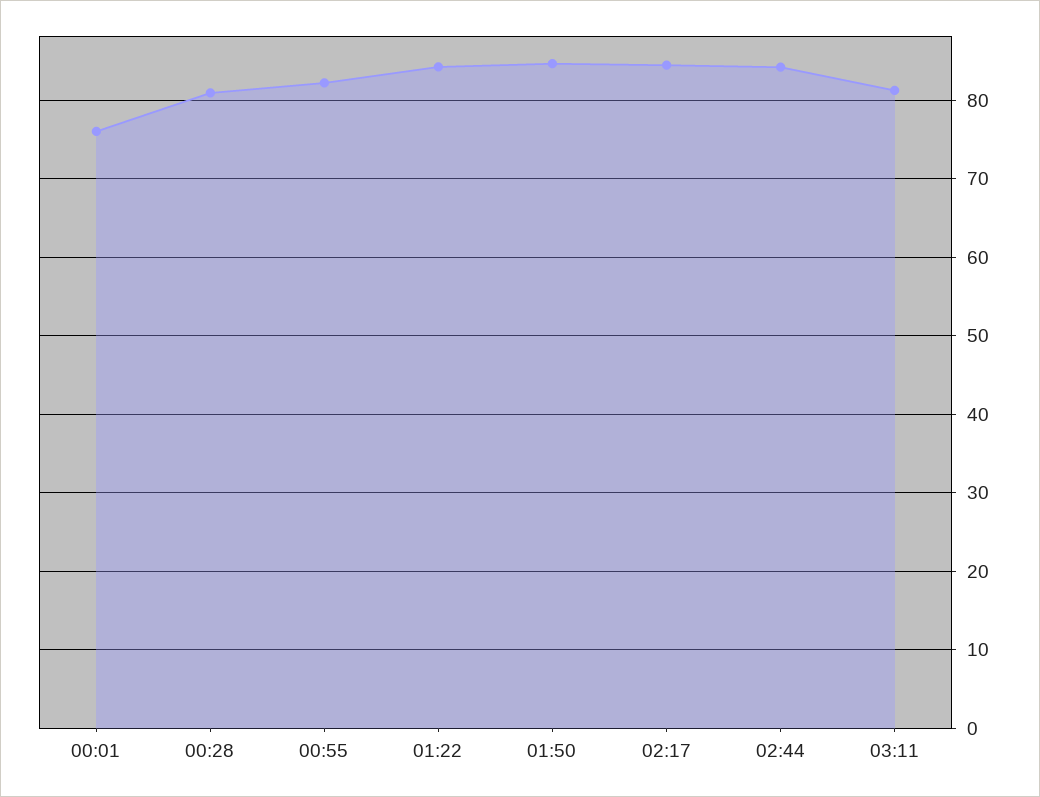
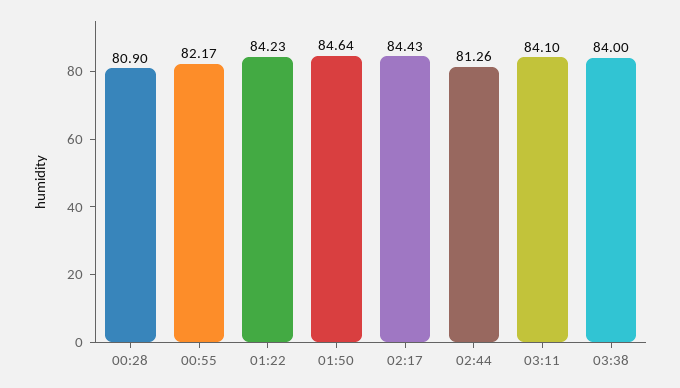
00:01: 76 -> none
02:44: 84 -> 81.26
03:11: 81 -> 84.1
03:38: none -> 84

